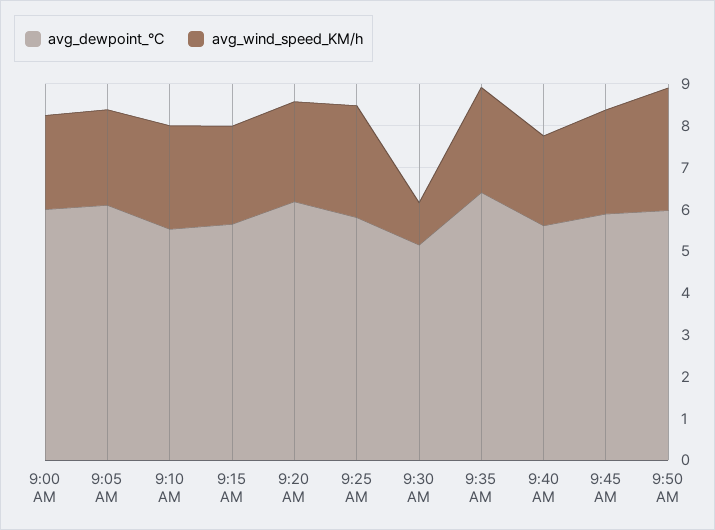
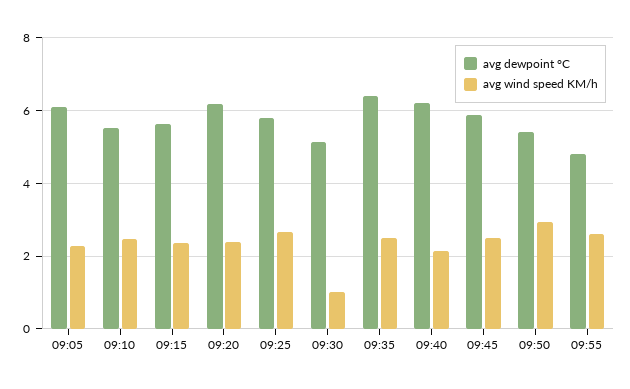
avg_dewpoint_°C, 9:00 AM: 6 -> none
avg_wind_speed_KM/h, 9:00 AM: 2.2 -> none
avg_dewpoint_°C, 9:40 AM: 5.6 -> 6.2
avg_dewpoint_°C, 9:50 AM: 6 -> 5.4
avg_dewpoint_°C, 09:55: none -> 4.8
avg_wind_speed_KM/h, 09:55: none -> 2.6

